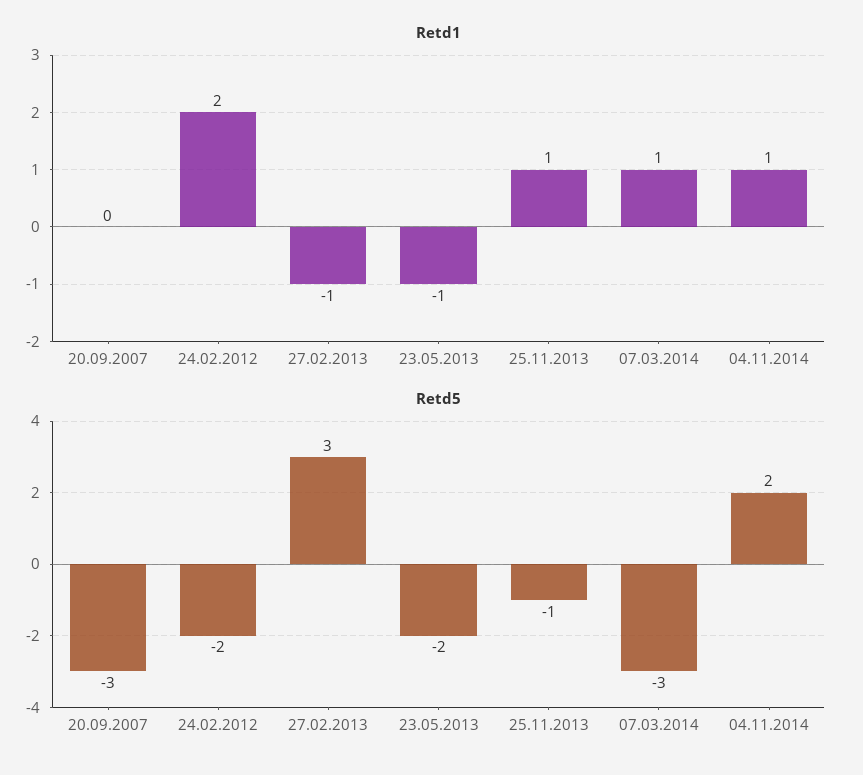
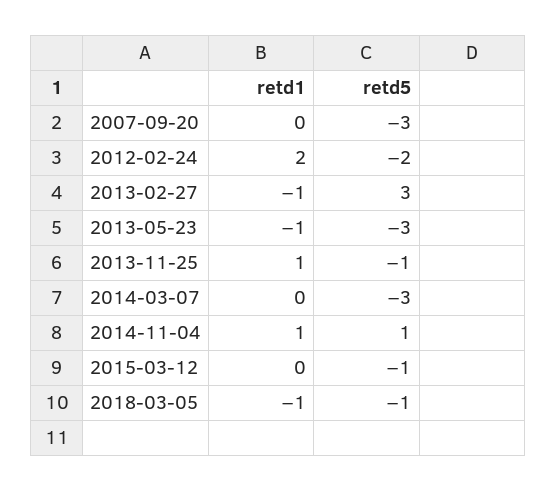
Retd1, 07.03.2014: 1 -> 0
Retd5, 23.05.2013: -2 -> -3
Retd5, 04.11.2014: 2 -> 1
Retd1, 2015-03-12: none -> 0
Retd5, 2015-03-12: none -> -1
Retd1, 2018-03-05: none -> -1
Retd5, 2018-03-05: none -> -1

